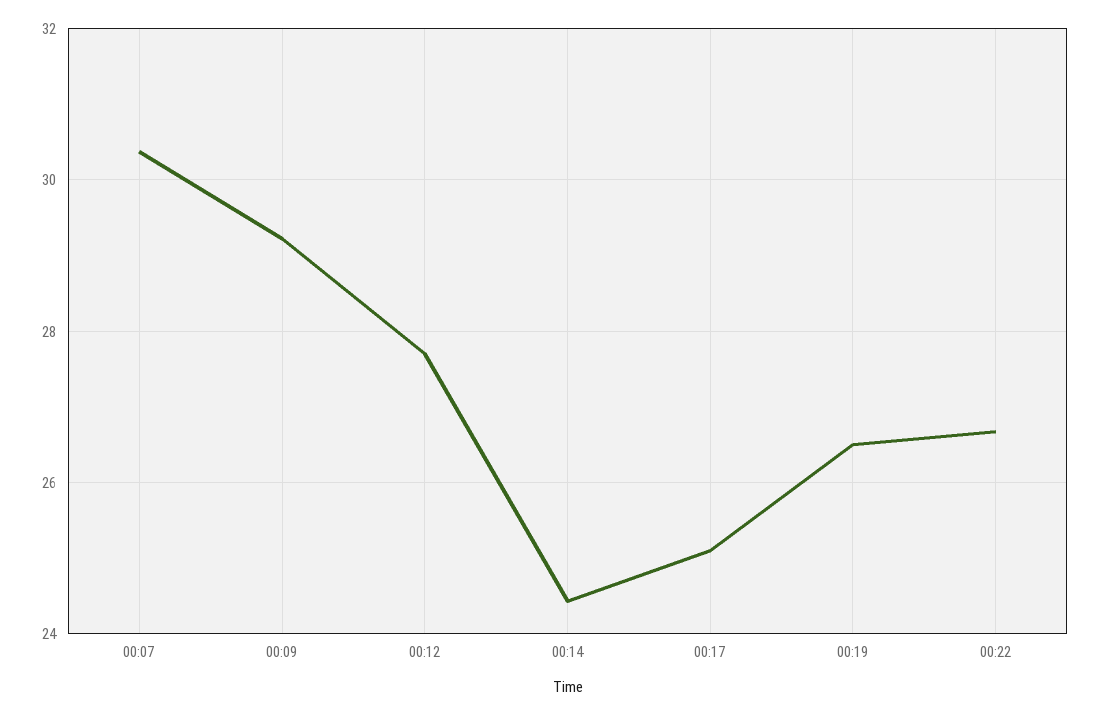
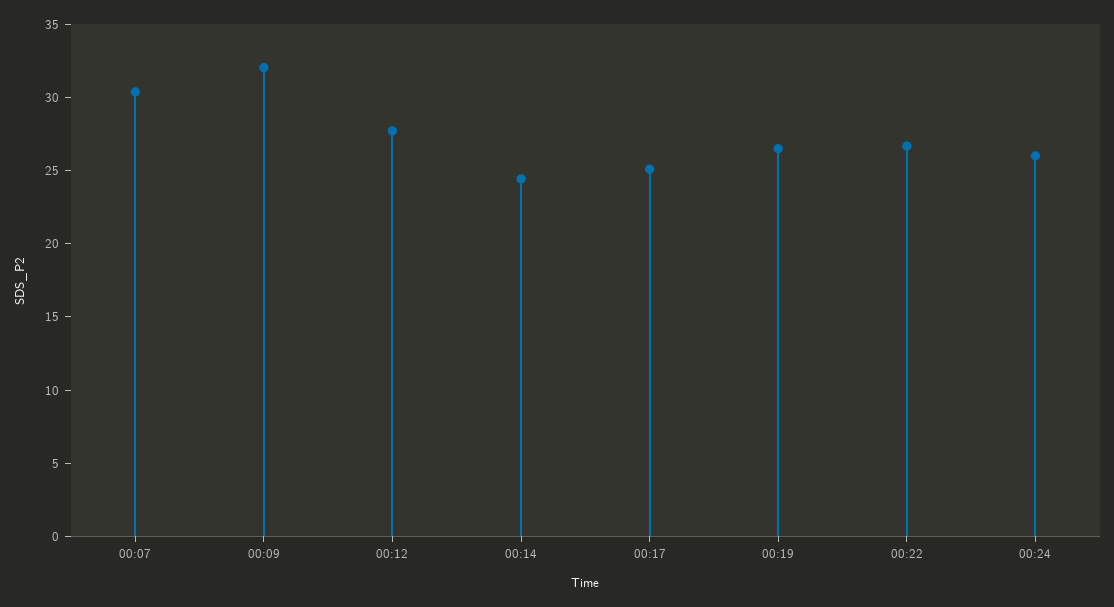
00:09: 29.2 -> 32
00:24: none -> 26

